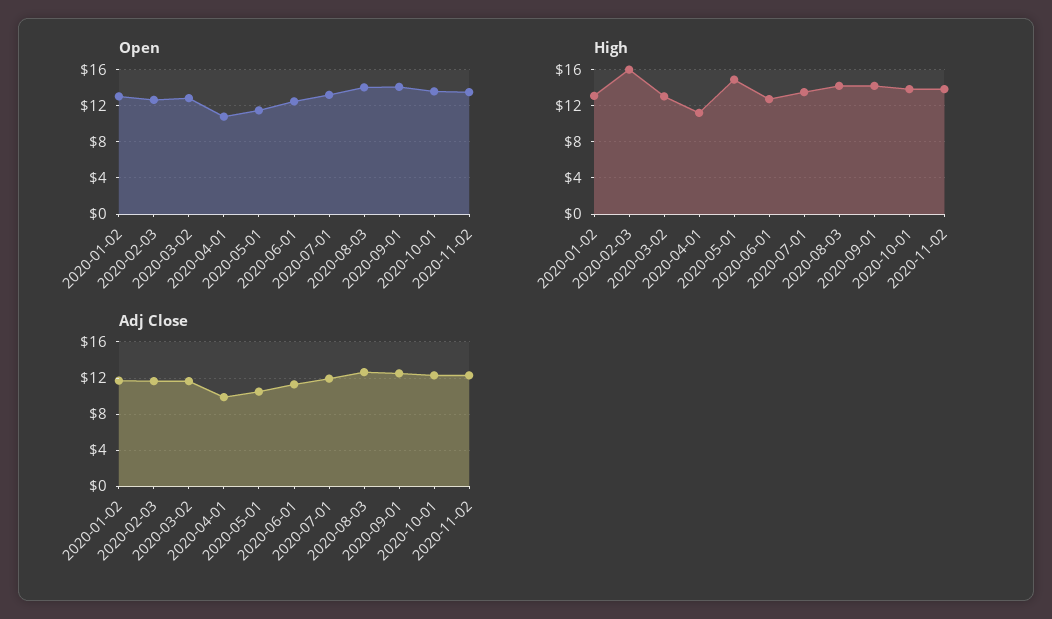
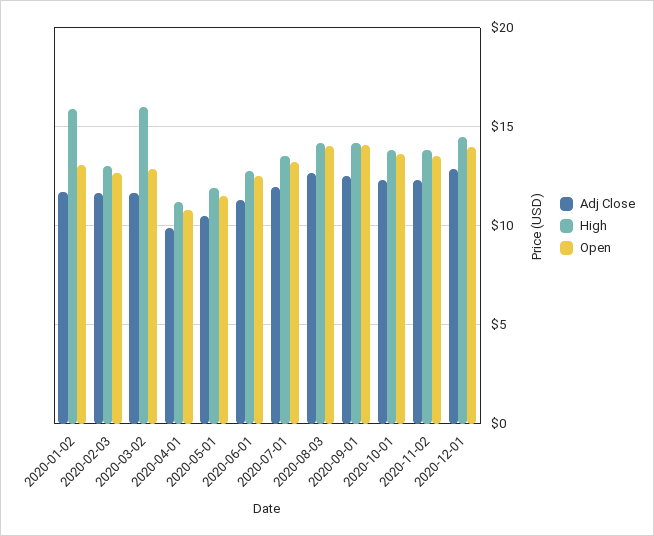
High, 2020-01-02: 13 -> 16
High, 2020-02-03: 16 -> 13
High, 2020-03-02: 13 -> 16
High, 2020-05-01: 15 -> 12
Adj Close, 2020-12-01: none -> 13
High, 2020-12-01: none -> 14.5
Open, 2020-12-01: none -> 14

